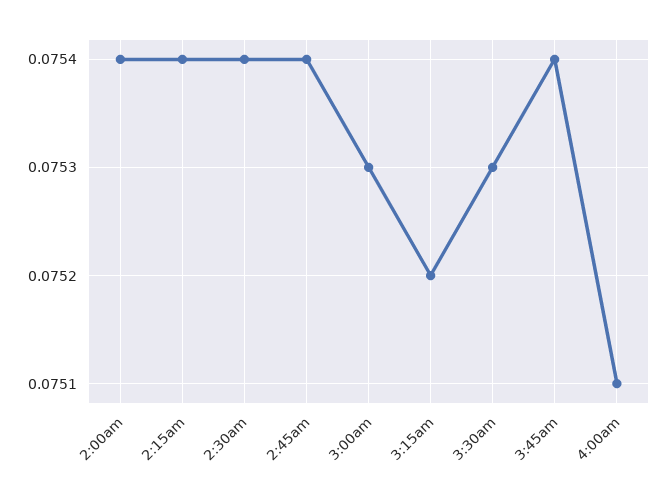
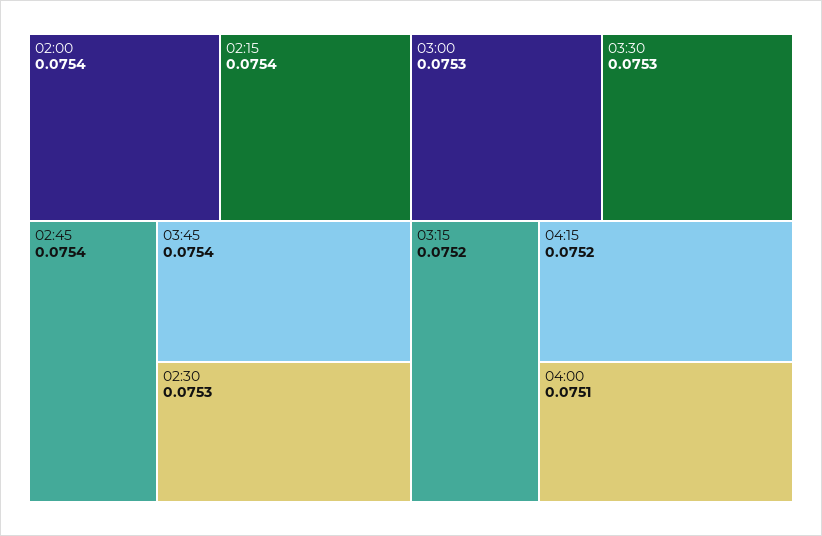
2:30am: 0.0754 -> 0.0753
04:15: none -> 0.0752

